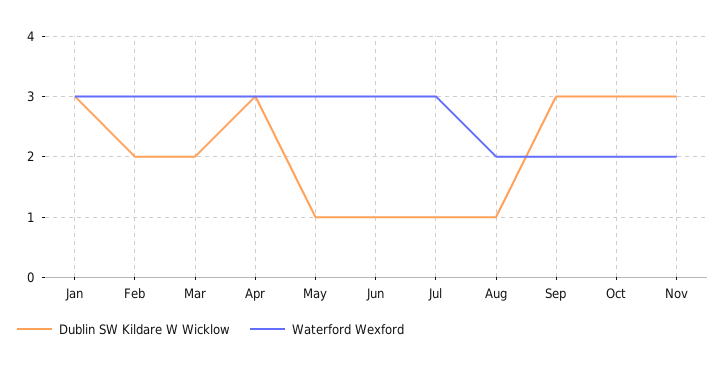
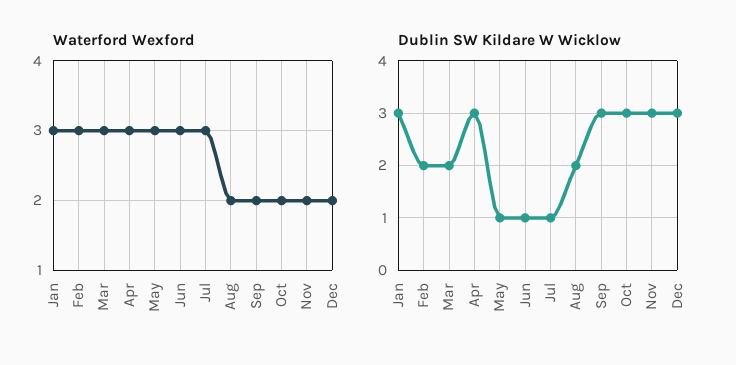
Dublin SW Kildare W Wicklow, Aug: 1 -> 2
Waterford Wexford, Dec: none -> 2
Dublin SW Kildare W Wicklow, Dec: none -> 3

